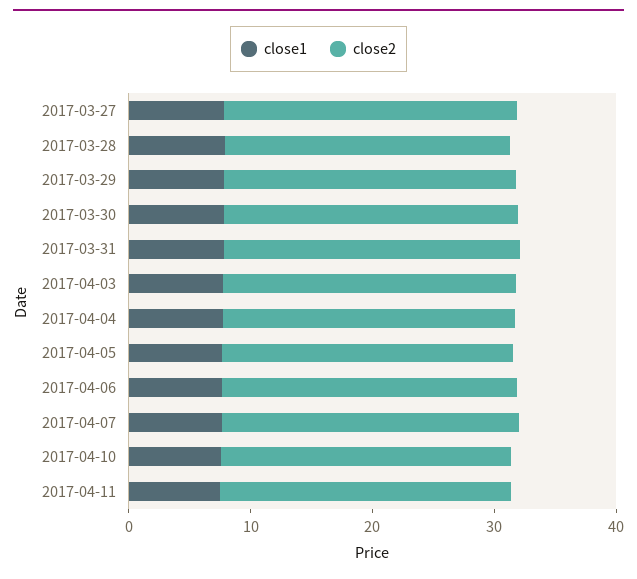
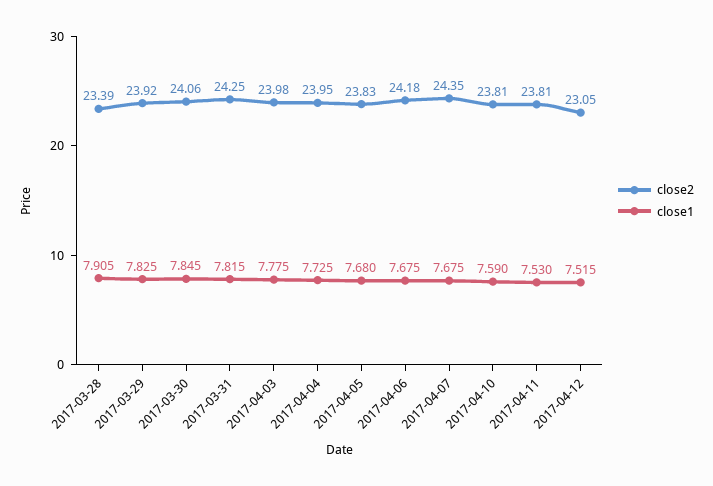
close1, 2017-03-27: 8 -> none
close2, 2017-03-27: 24 -> none
close2, 2017-04-12: none -> 23.05
close1, 2017-04-12: none -> 7.515

